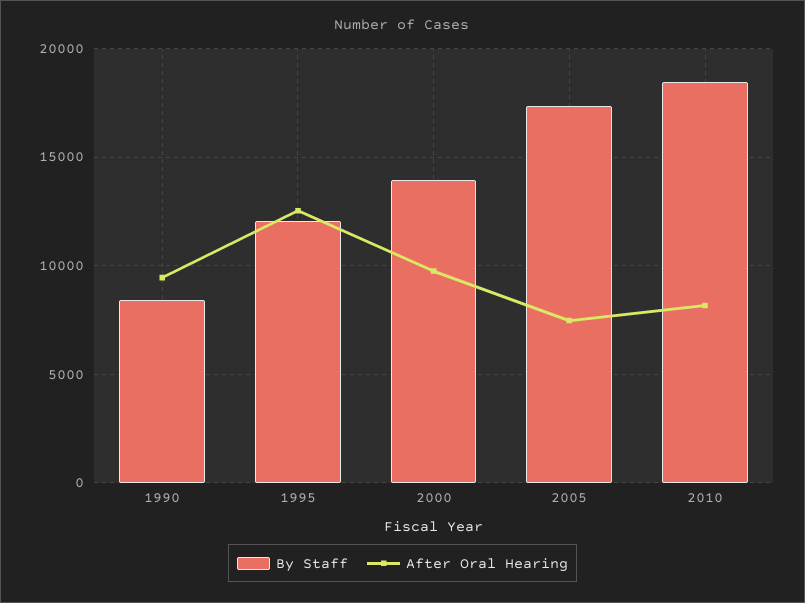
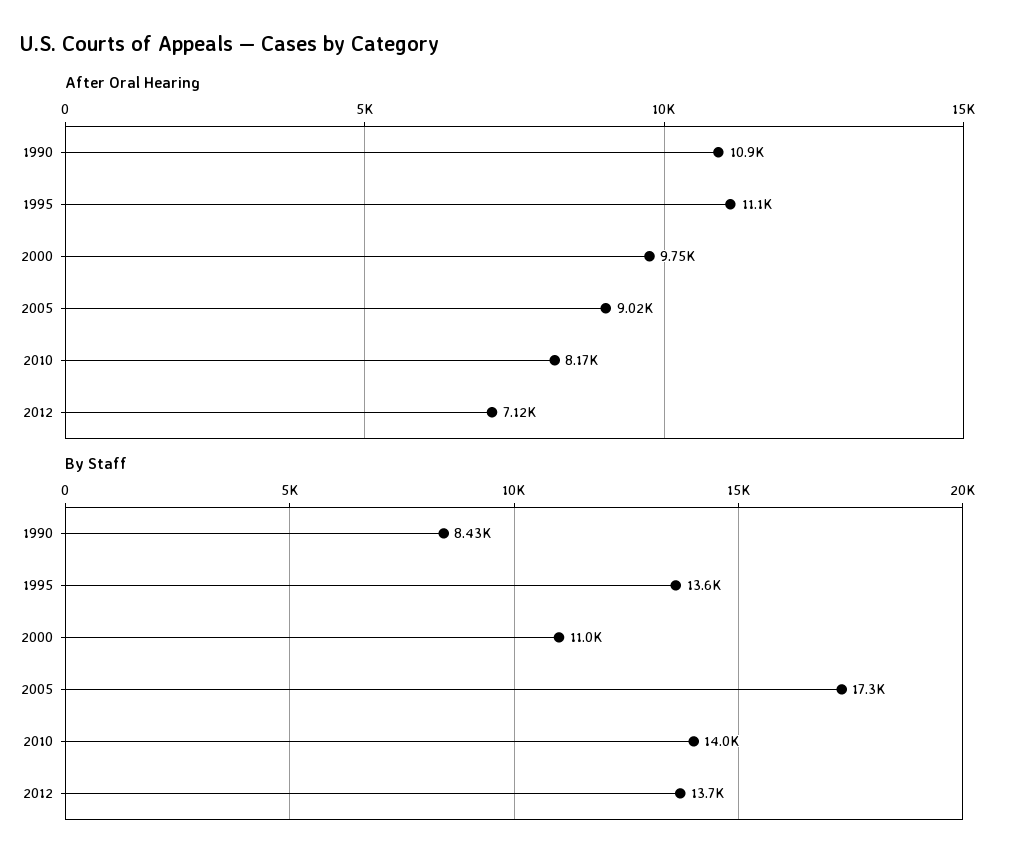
After Oral Hearing, 1990: 9500 -> 10900
By Staff, 1995: 12000 -> 13600
After Oral Hearing, 1995: 12500 -> 11100
By Staff, 2000: 14000 -> 11000
After Oral Hearing, 2005: 7500 -> 9020
By Staff, 2010: 18500 -> 14000
After Oral Hearing, 2012: none -> 7120
By Staff, 2012: none -> 13700

